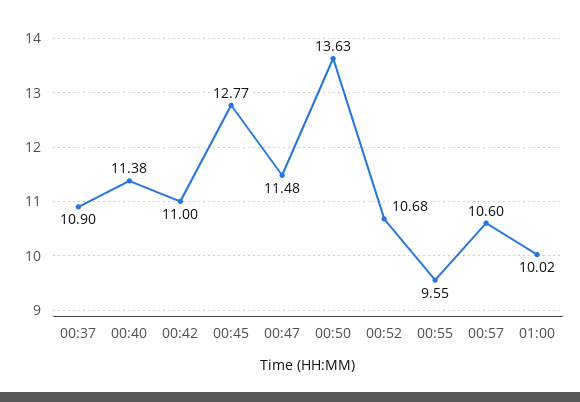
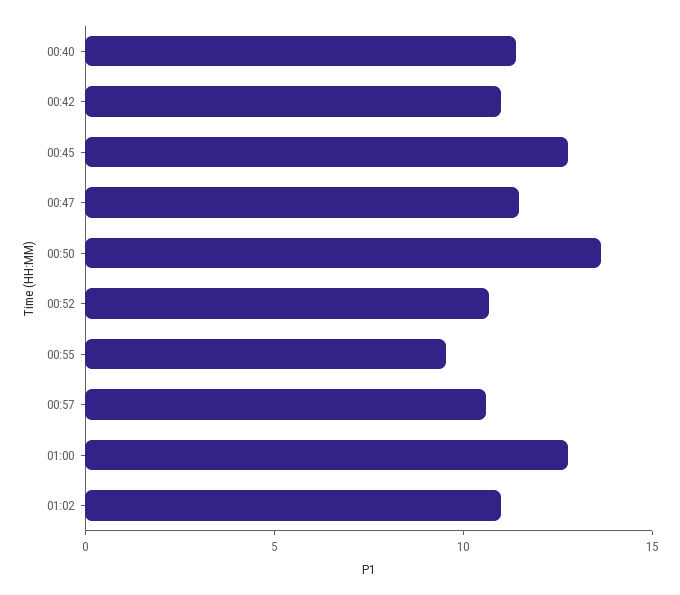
00:37: 10.9 -> none
01:00: 10.02 -> 13
01:02: none -> 11

